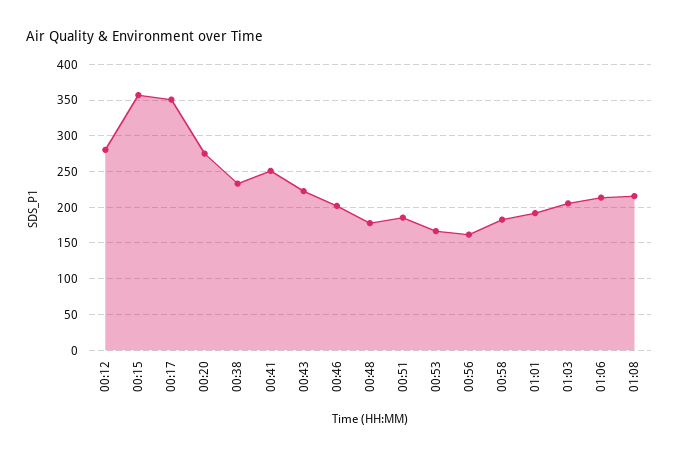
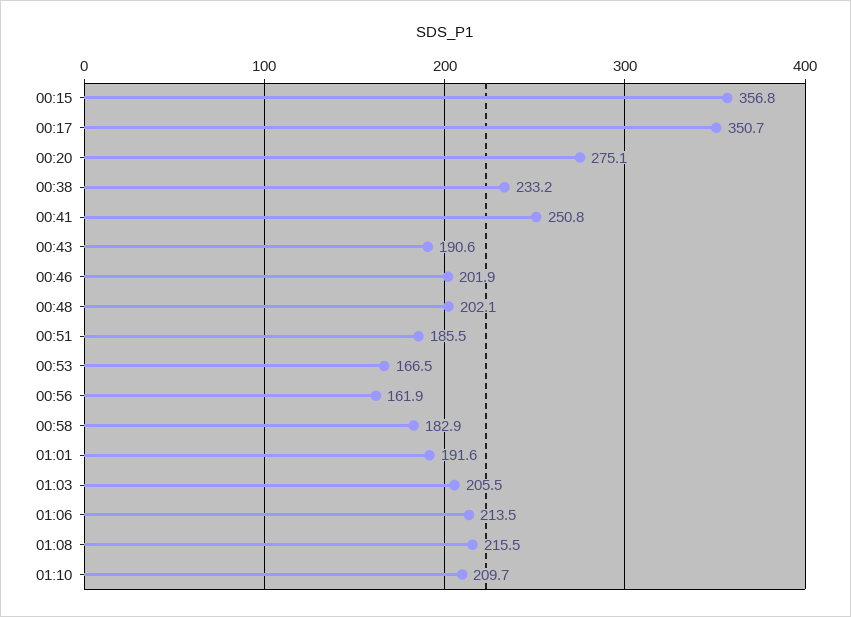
00:12: 280 -> none
00:43: 220 -> 190.6
00:48: 180 -> 202.1
01:10: none -> 209.7

